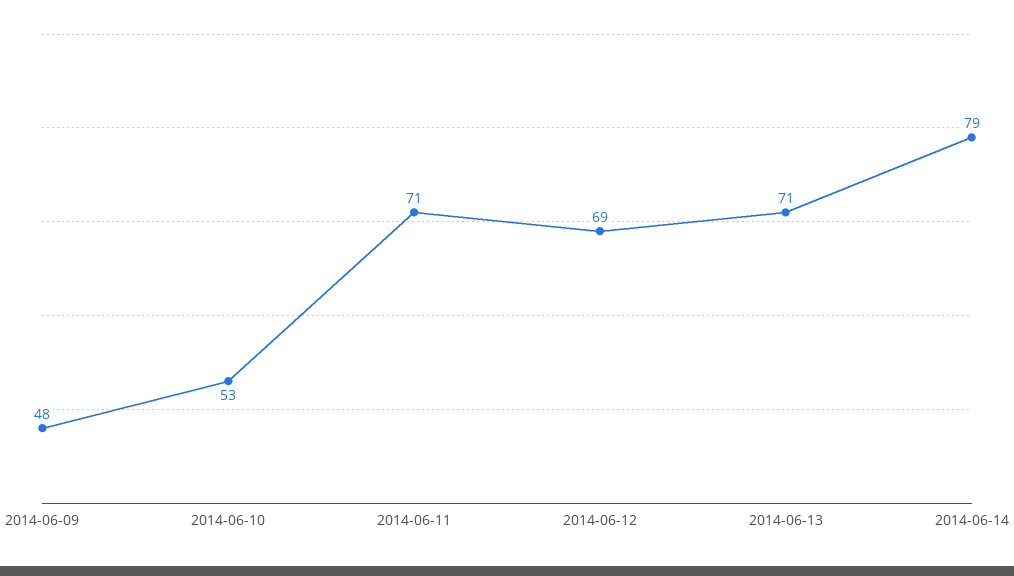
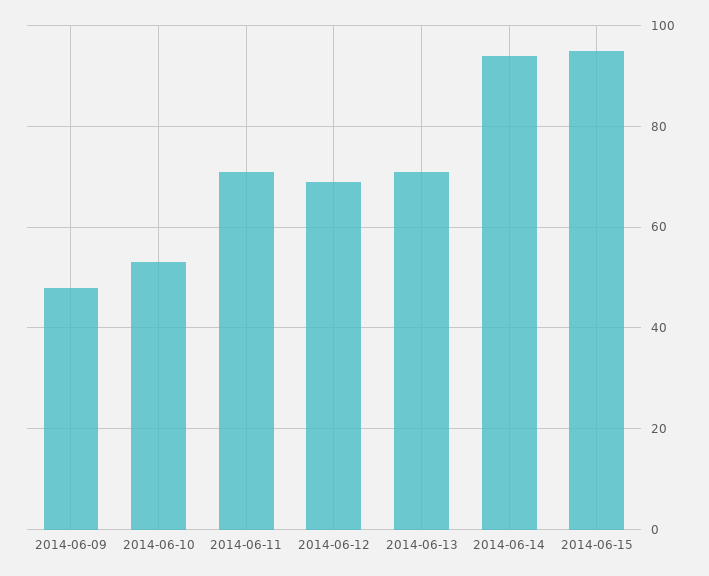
2014-06-14: 79 -> 95
2014-06-15: none -> 95

